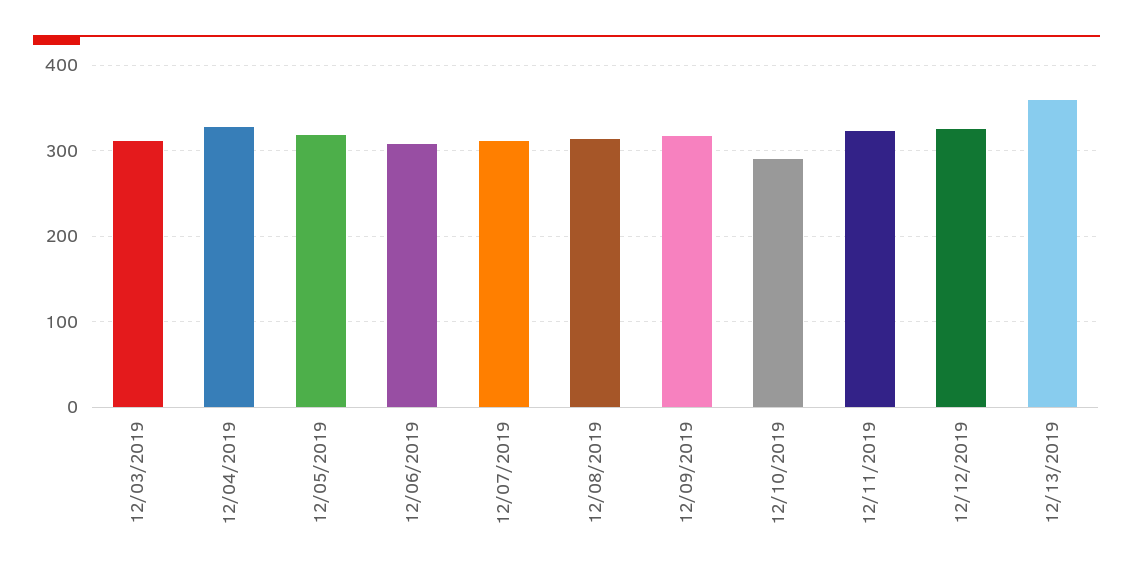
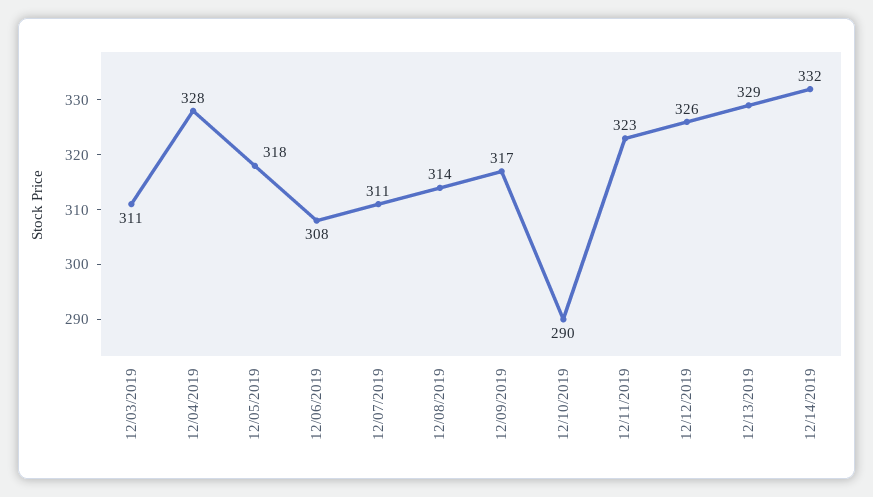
12/13/2019: 360 -> 329
12/14/2019: none -> 332

